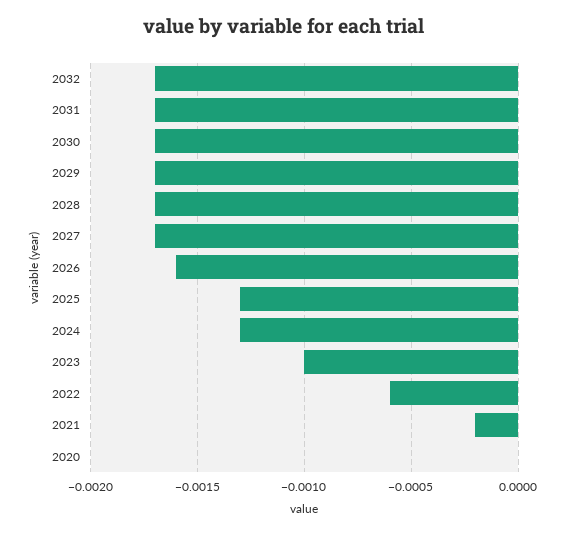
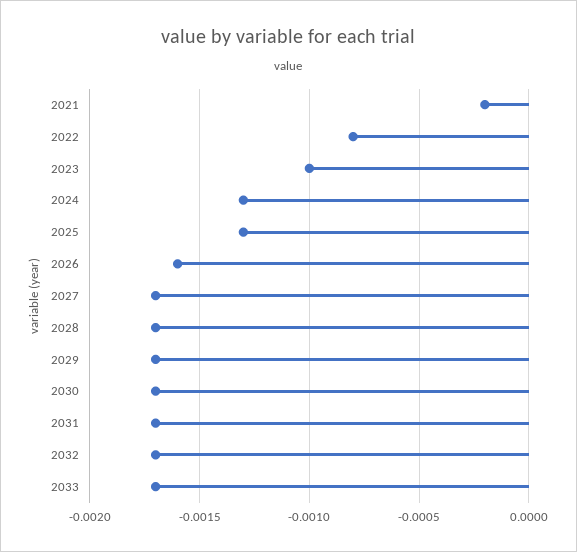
2022: -0.0006 -> -0.0008
2020: 0 -> none
2033: none -> -0.0017

